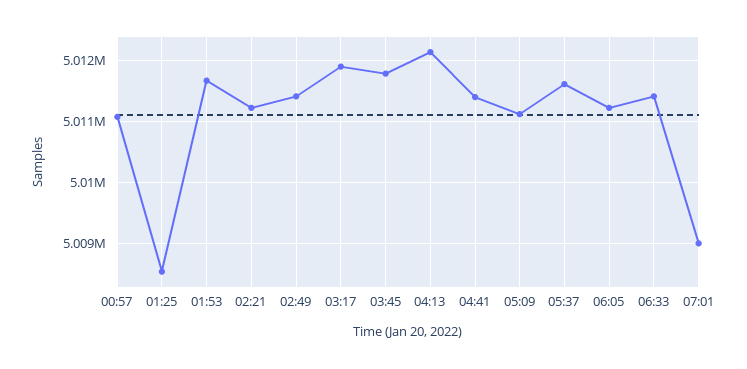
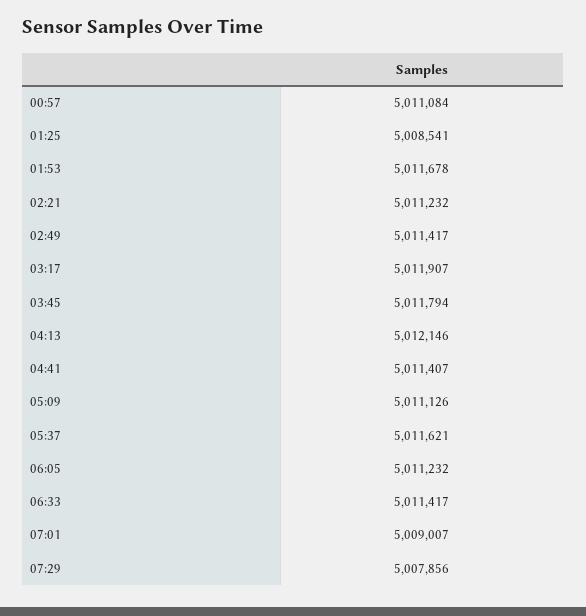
07:29: none -> 5007856

